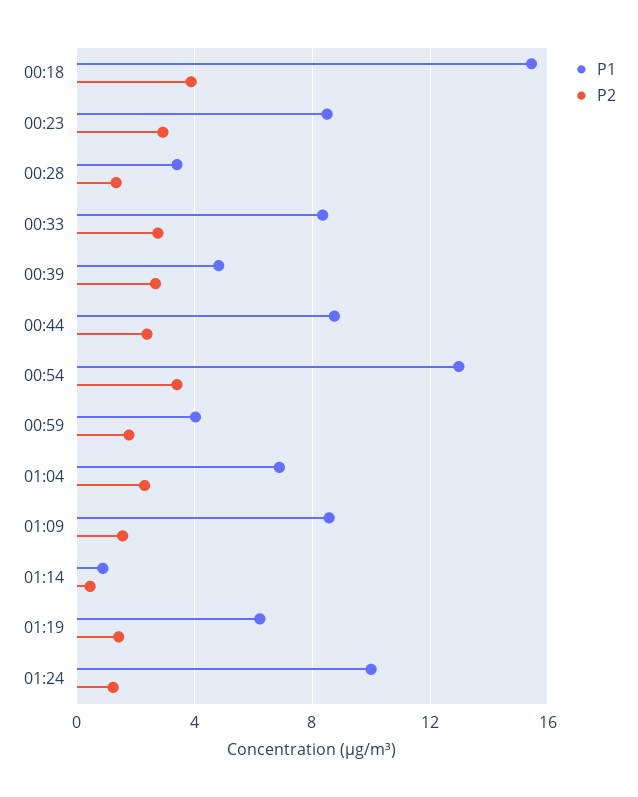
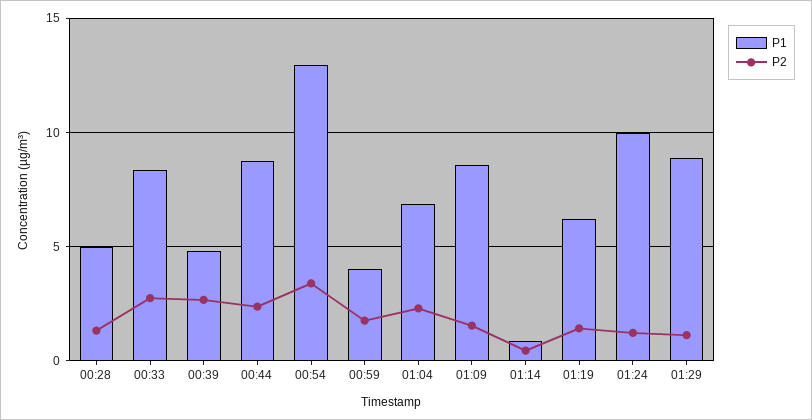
P1, 00:18: 15.5 -> none
P2, 00:18: 4 -> none
P1, 00:23: 8.5 -> none
P2, 00:23: 3 -> none
P1, 00:28: 3.5 -> 5
P1, 01:29: none -> 9
P2, 01:29: none -> 1

